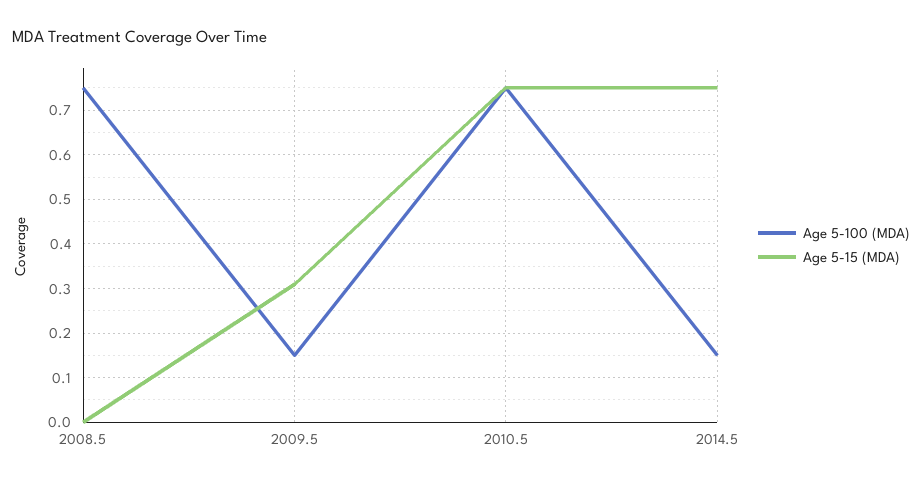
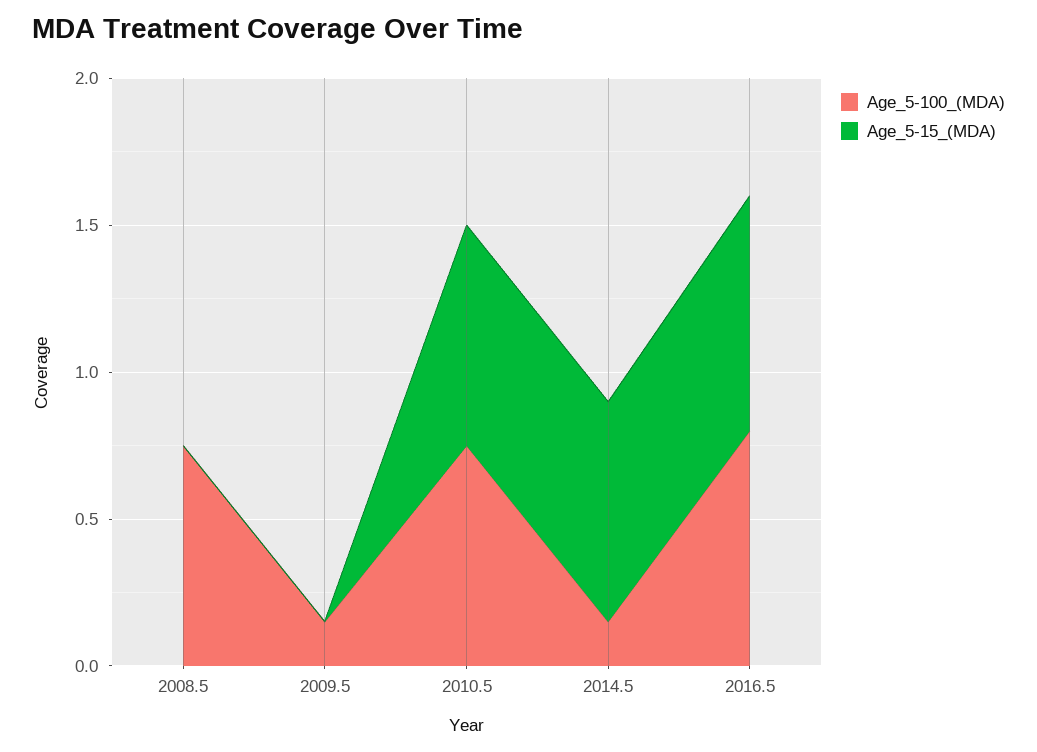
Age 5-15 (MDA), 2009.5: 0.3 -> 0
Age 5-100 (MDA), 2016.5: none -> 0.8
Age 5-15 (MDA), 2016.5: none -> 0.8

